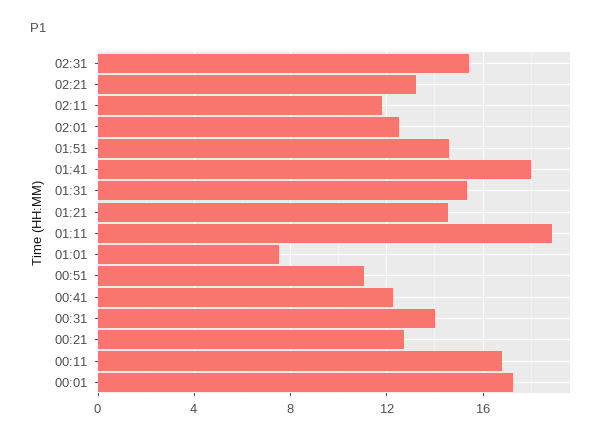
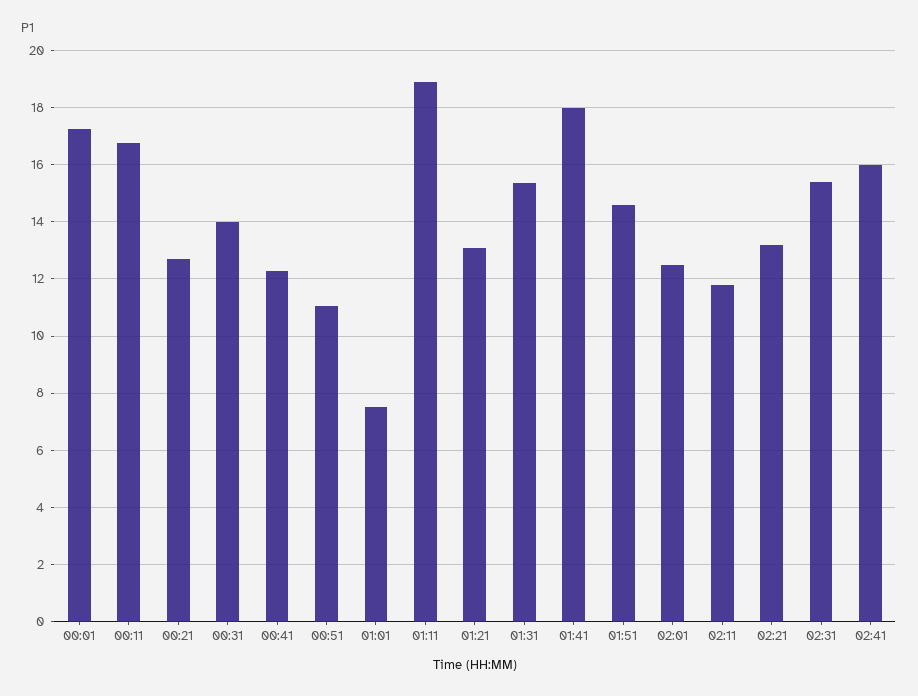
01:21: 14.5 -> 13
02:41: none -> 16

